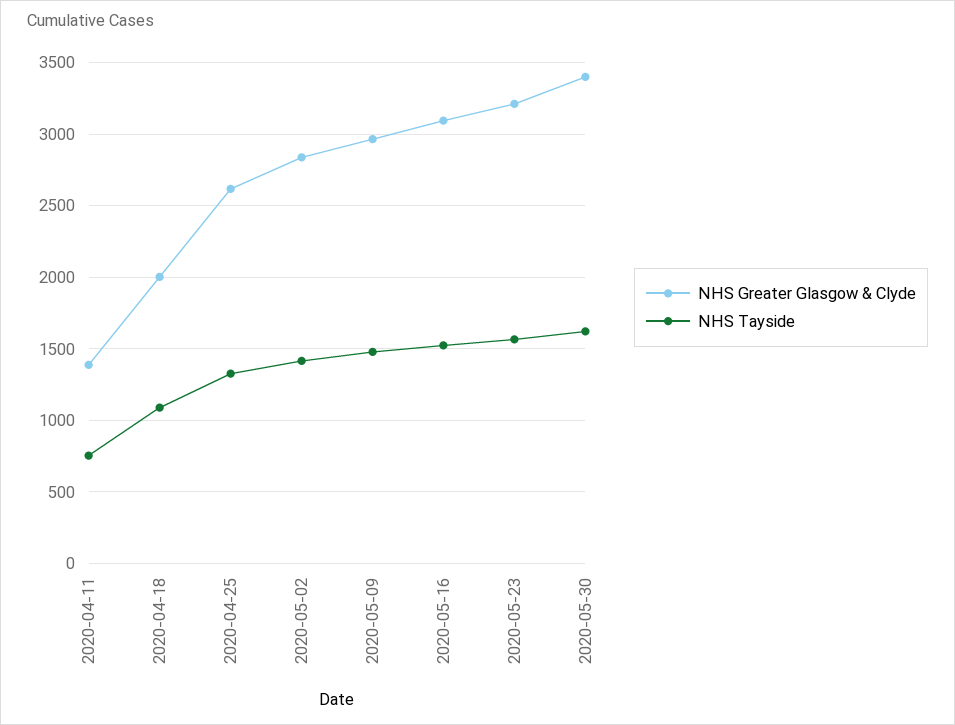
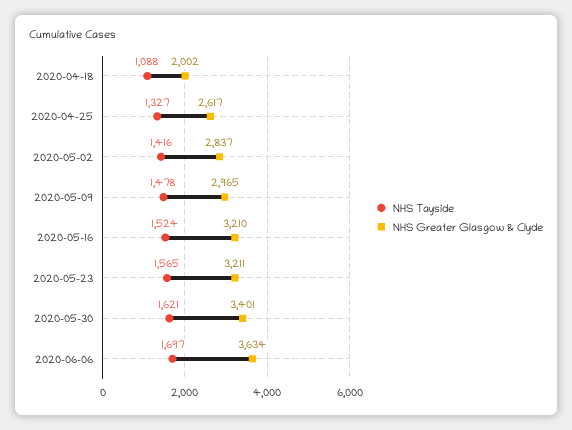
NHS Greater Glasgow & Clyde, 2020-04-11: 1400 -> none
NHS Tayside, 2020-04-11: 750 -> none
NHS Greater Glasgow & Clyde, 2020-05-16: 3100 -> 3210
NHS Tayside, 2020-06-06: none -> 1697
NHS Greater Glasgow & Clyde, 2020-06-06: none -> 3634

